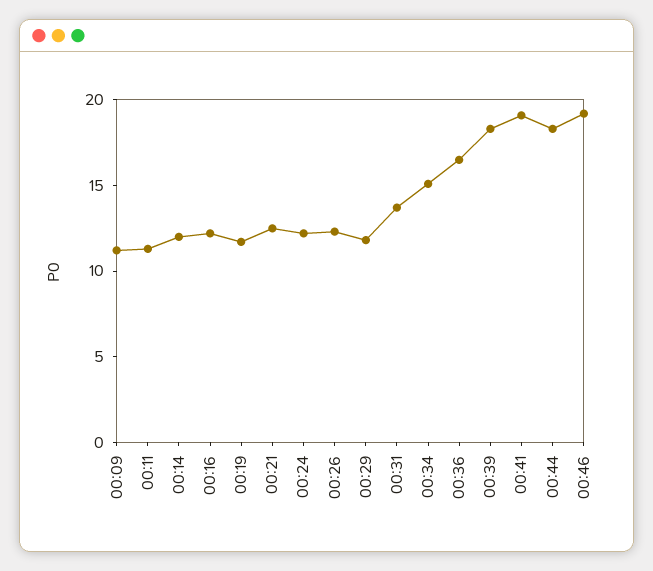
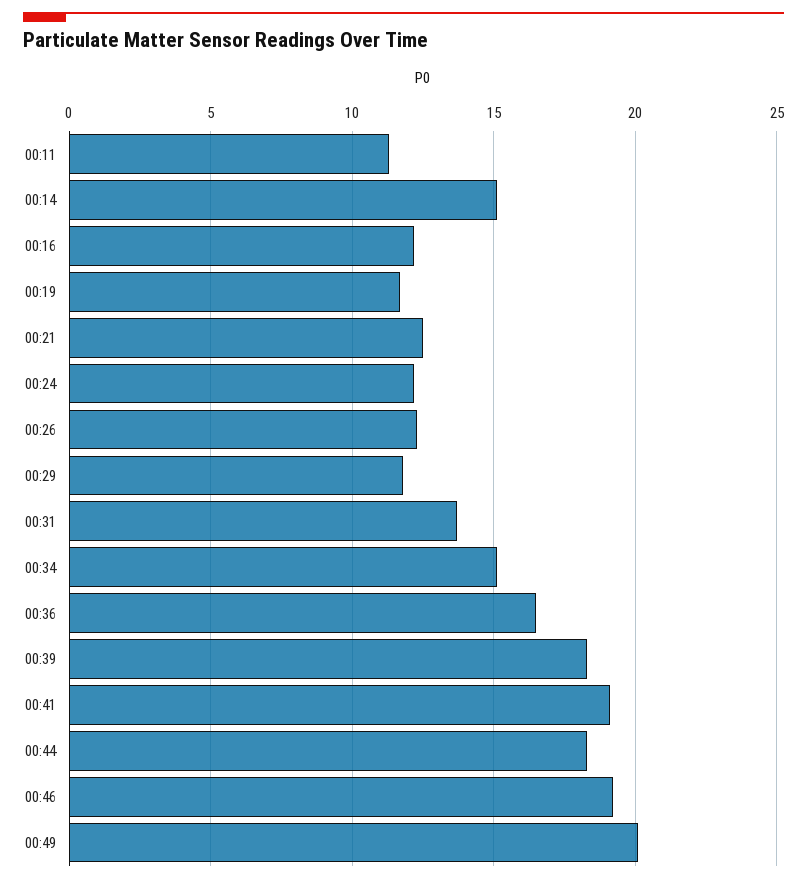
00:09: 11 -> none
00:14: 12 -> 15
00:49: none -> 20

